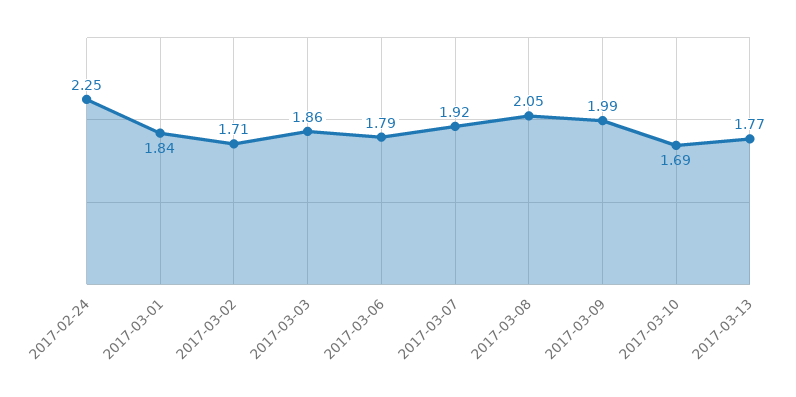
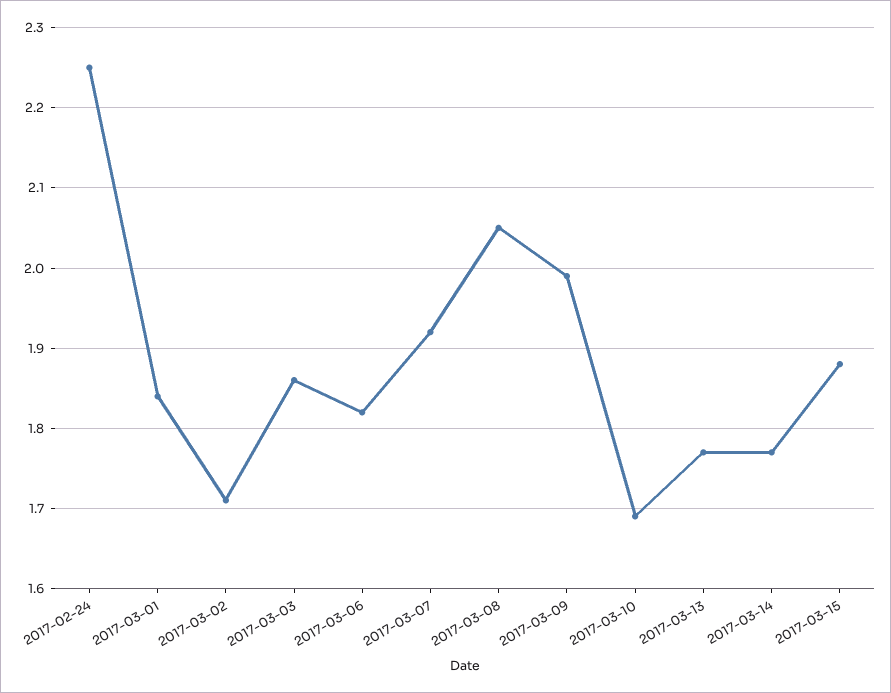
2017-03-06: 1.79 -> 1.82
2017-03-14: none -> 1.77
2017-03-15: none -> 1.88

